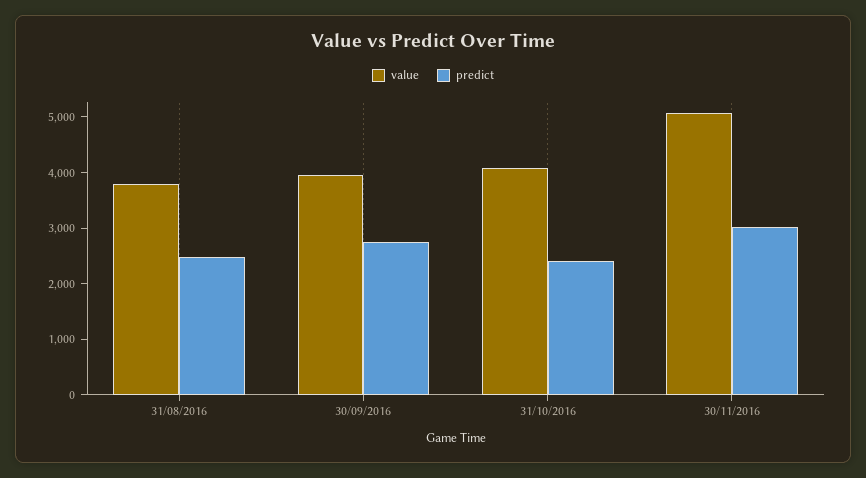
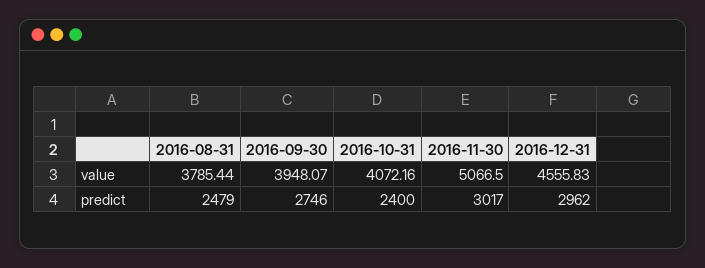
value, 2016-12-31: none -> 4555.83
predict, 2016-12-31: none -> 2962

